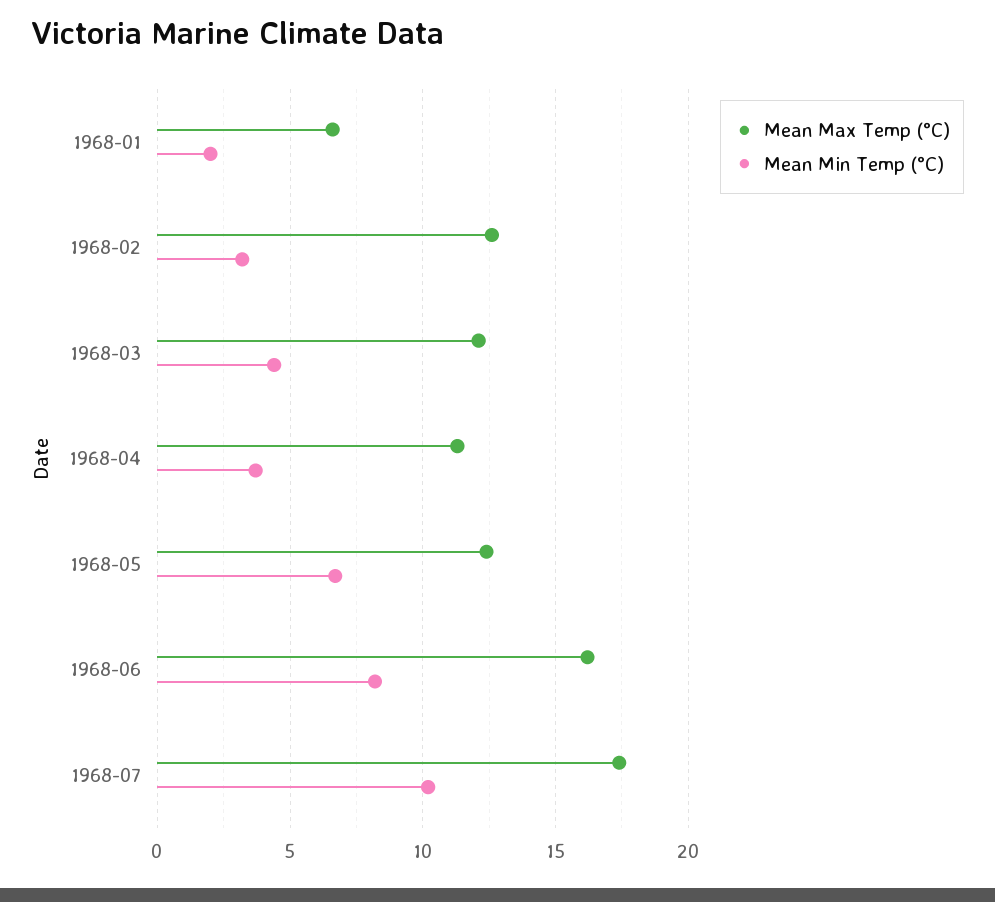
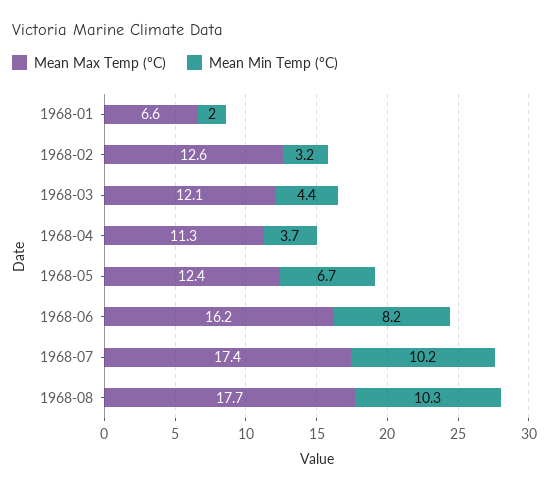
Mean Max Temp (°C), 1968-08: none -> 17.7
Mean Min Temp (°C), 1968-08: none -> 10.3

